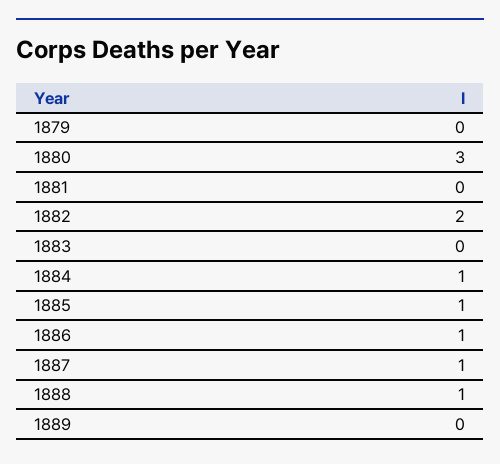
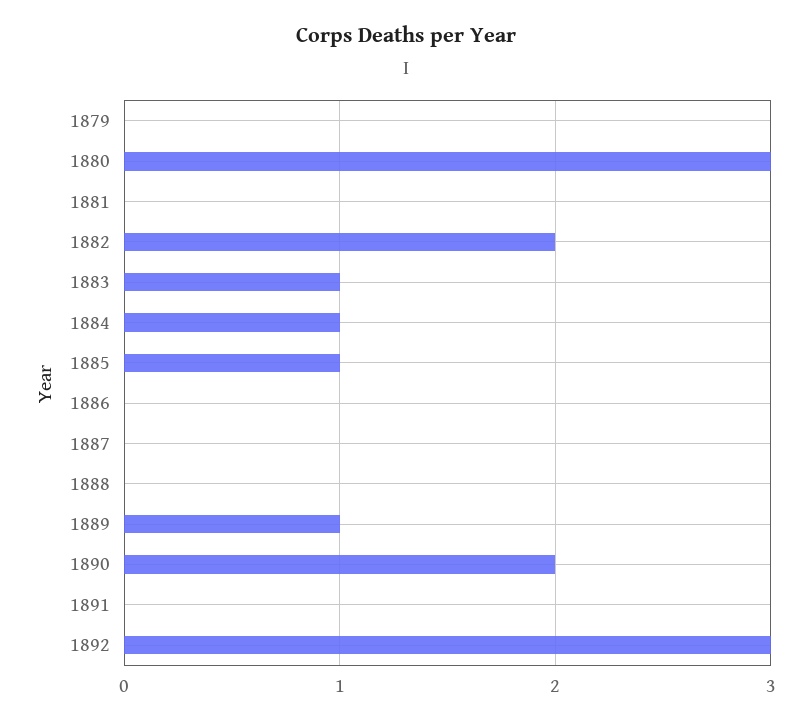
1883: 0 -> 1
1886: 1 -> 0
1887: 1 -> 0
1888: 1 -> 0
1889: 0 -> 1
1890: none -> 2
1891: none -> 0
1892: none -> 3

